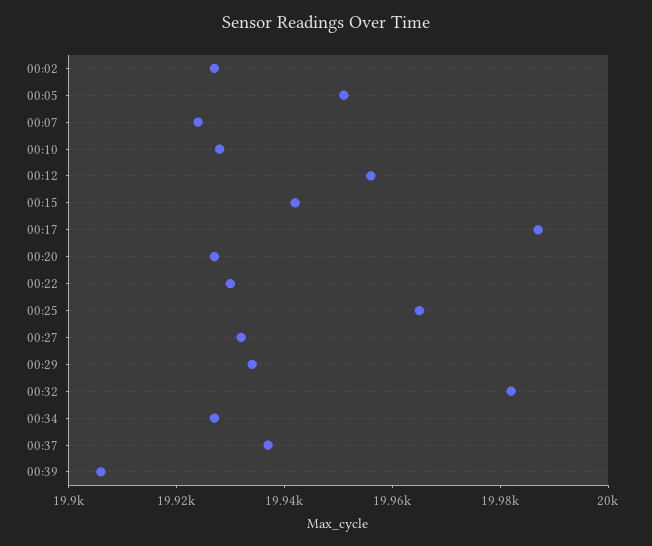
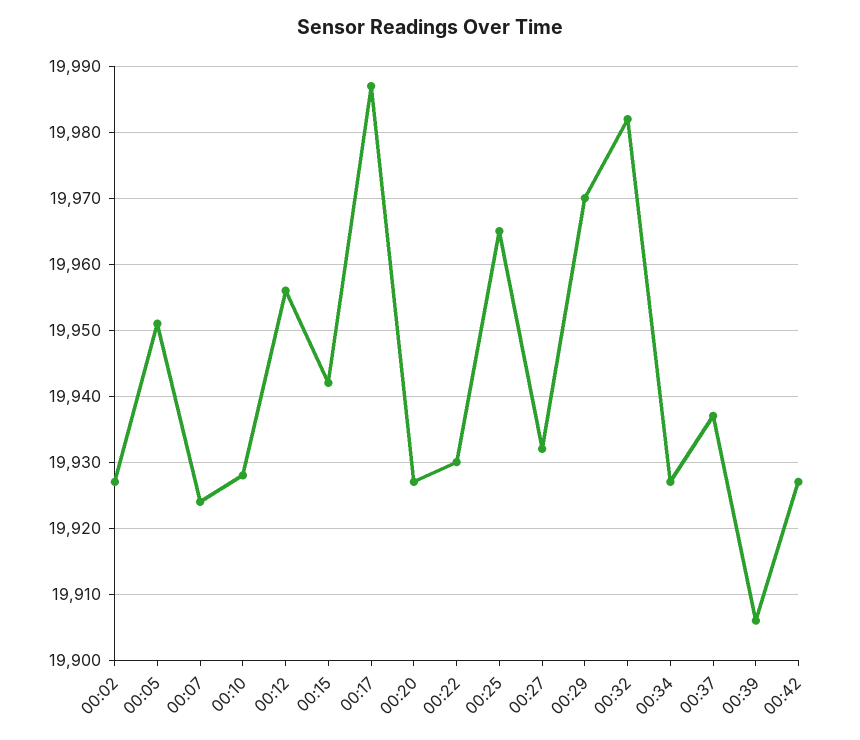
00:29: 19935 -> 19970
00:42: none -> 19927

